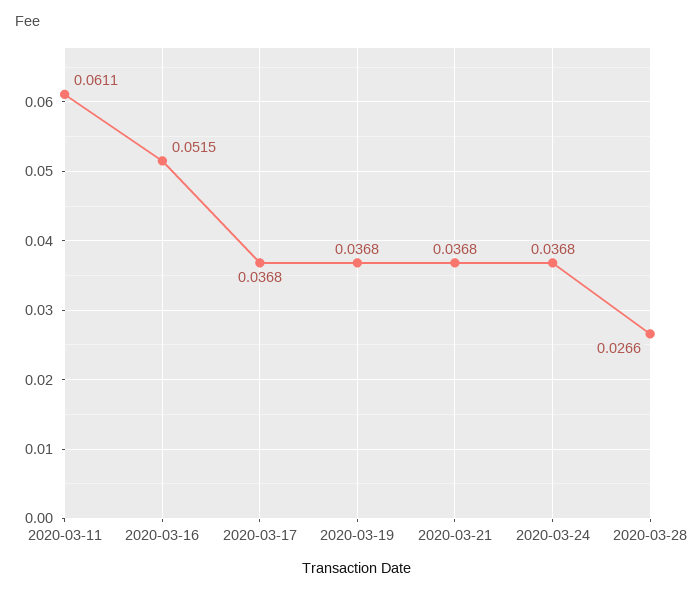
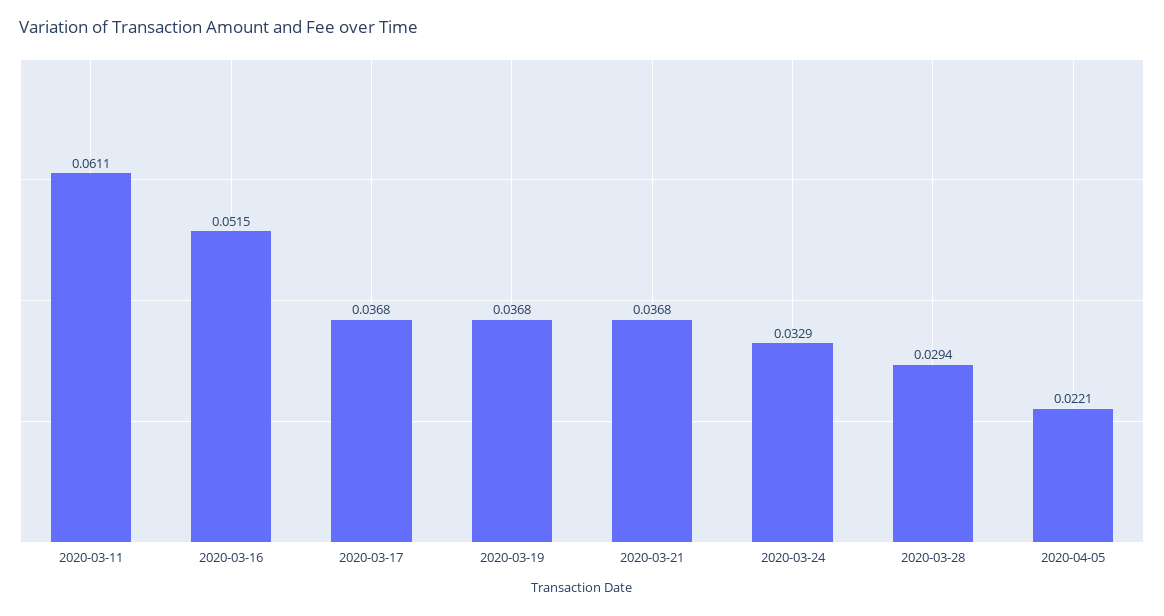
2020-03-24: 0.0368 -> 0.0329
2020-03-28: 0.0266 -> 0.0294
2020-04-05: none -> 0.0221

